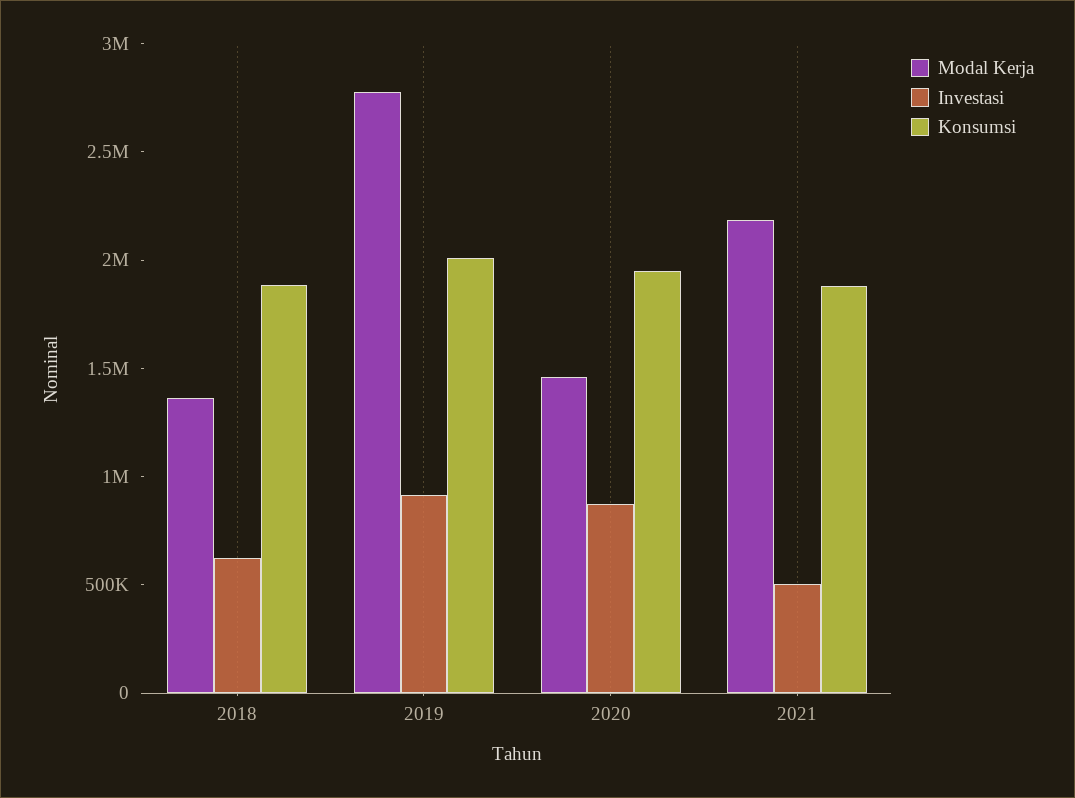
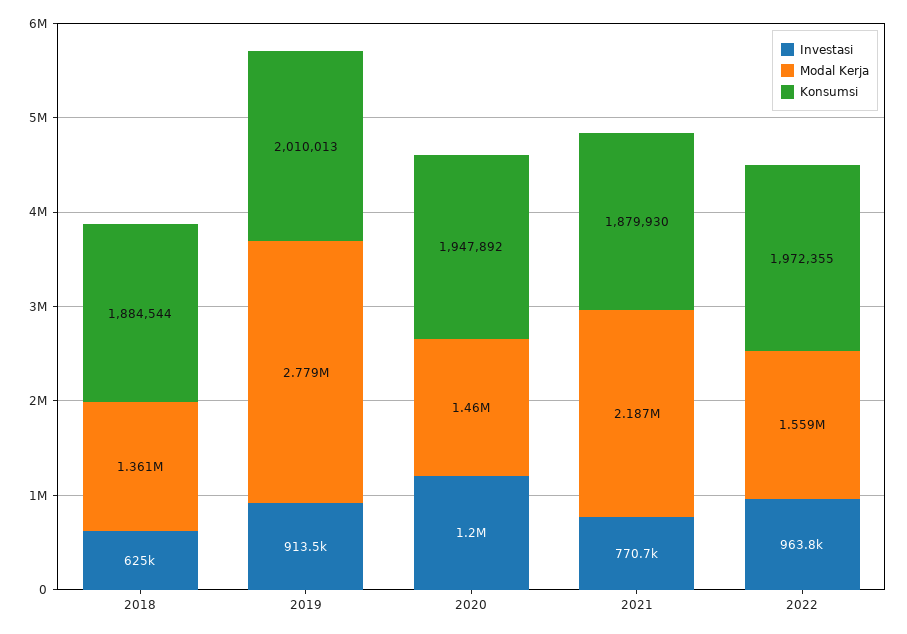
Investasi, 2020: 900000 -> 1200000
Investasi, 2021: 500000 -> 770700
Investasi, 2022: none -> 963800
Modal Kerja, 2022: none -> 1559000
Konsumsi, 2022: none -> 1972355

